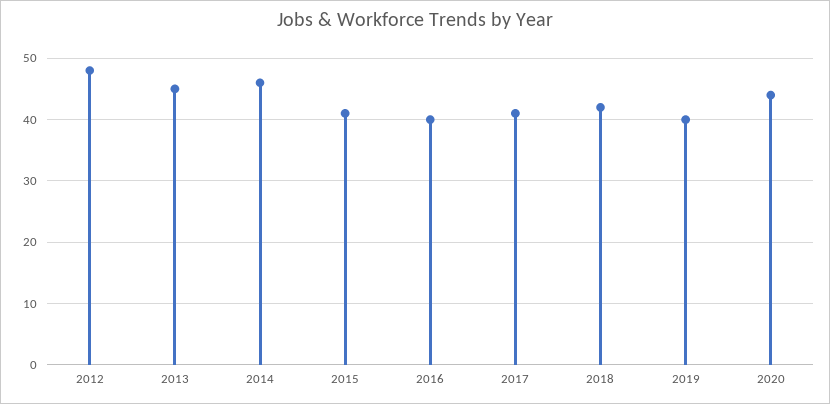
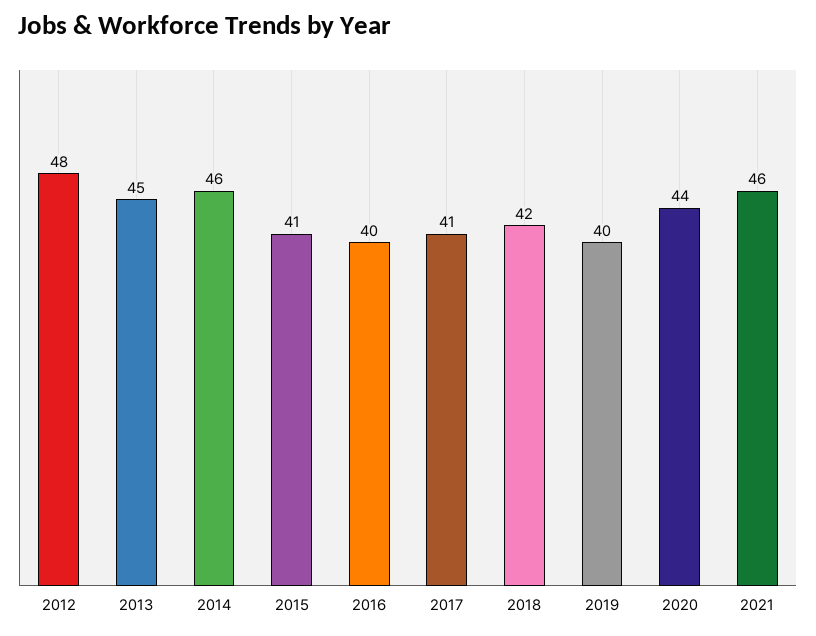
2021: none -> 46

